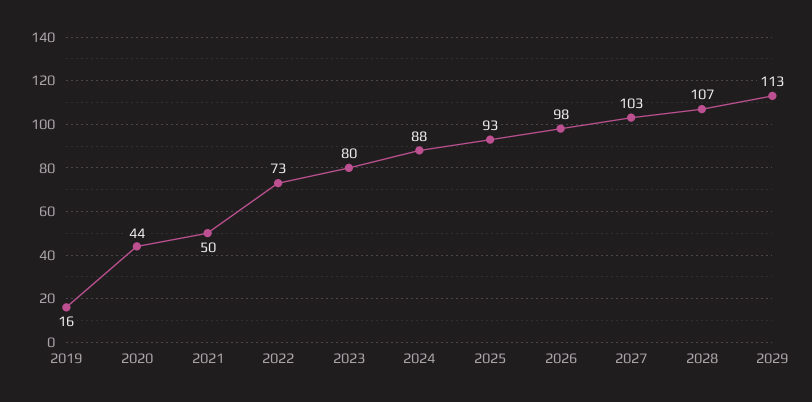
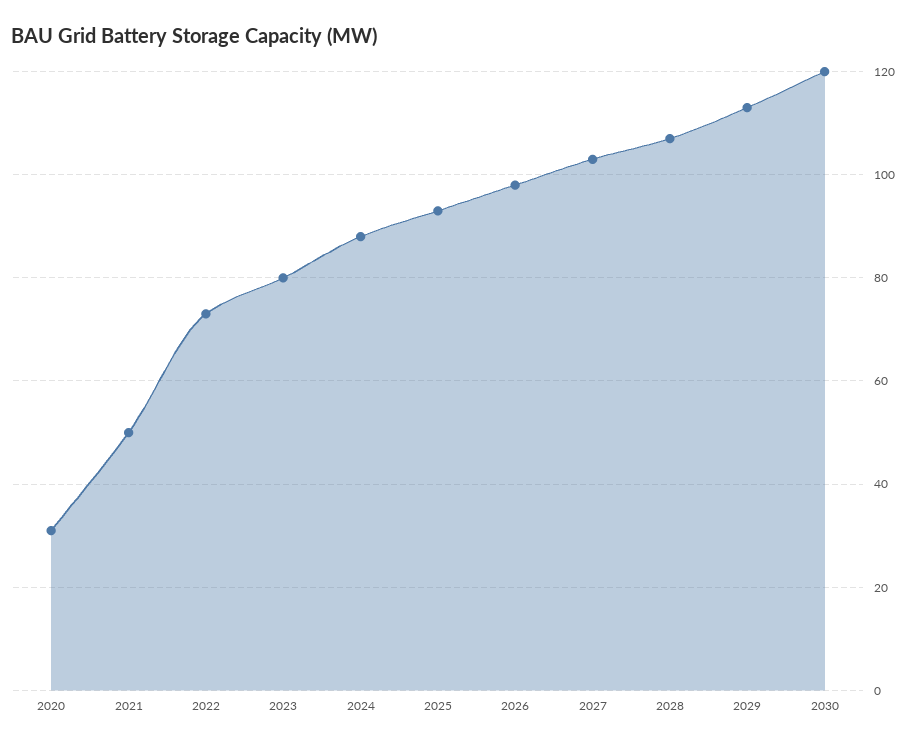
2019: 16 -> none
2020: 44 -> 30
2030: none -> 120

